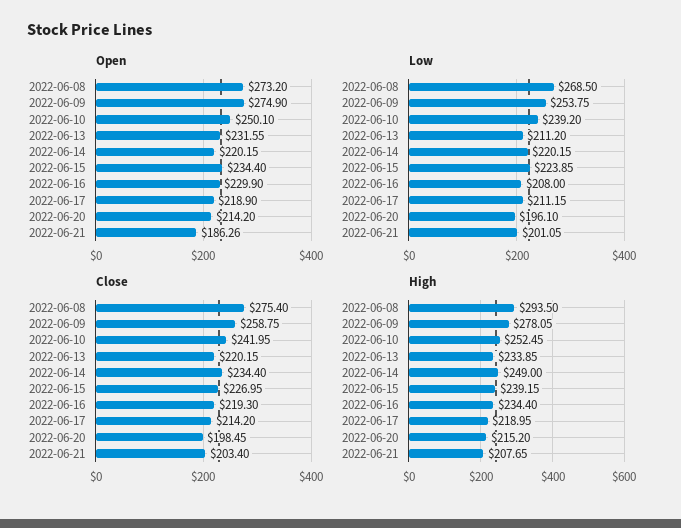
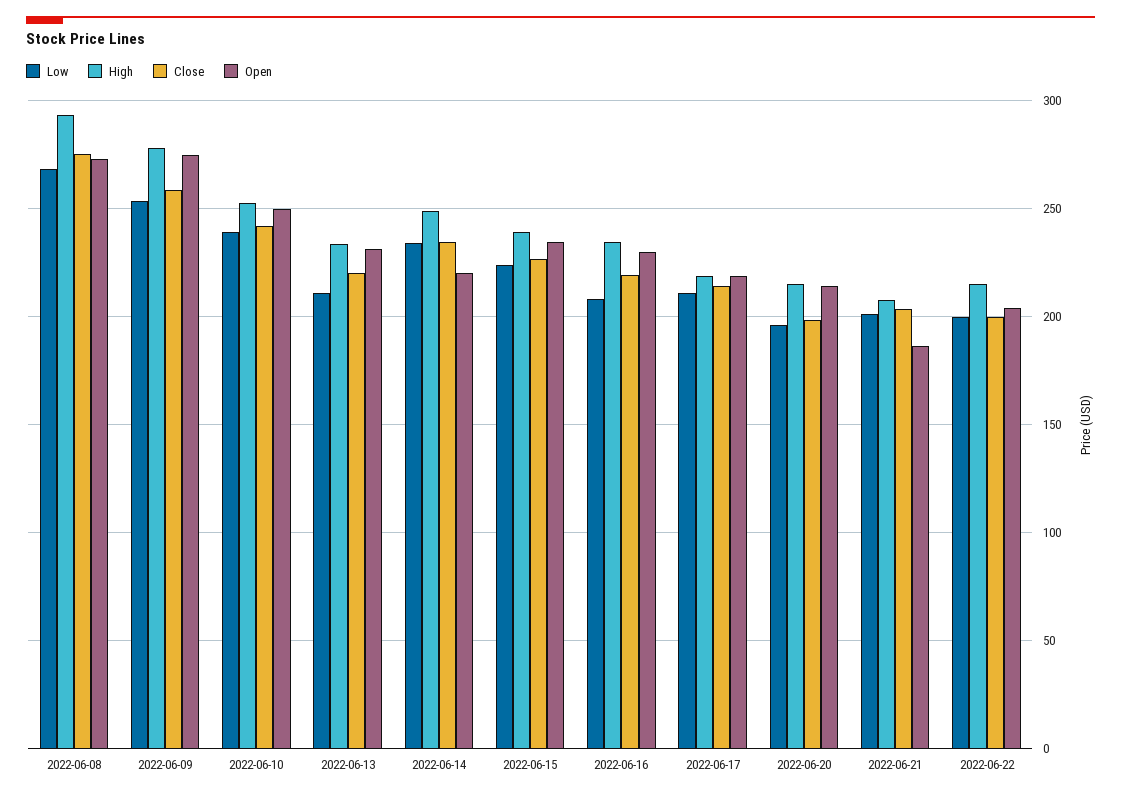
Low, 2022-06-14: 220.15 -> 235
Low, 2022-06-22: none -> 200
High, 2022-06-22: none -> 215
Close, 2022-06-22: none -> 200
Open, 2022-06-22: none -> 205

